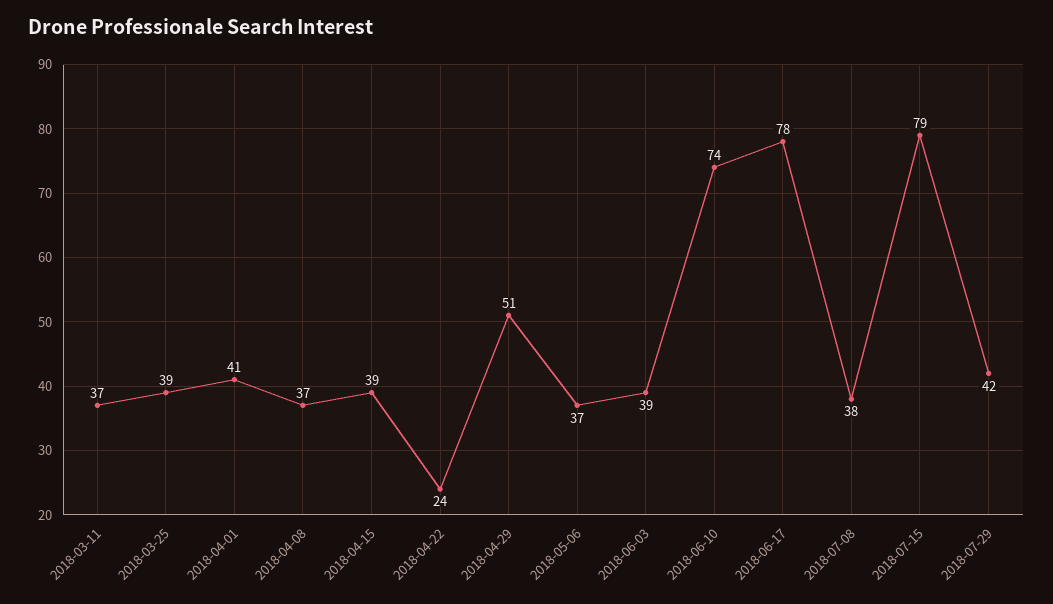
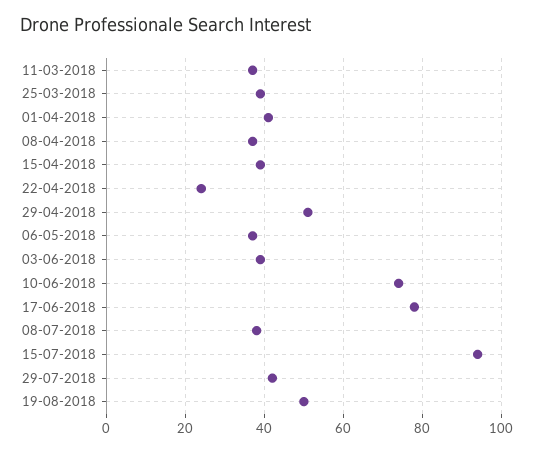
2018-07-15: 79 -> 95
19-08-2018: none -> 50

